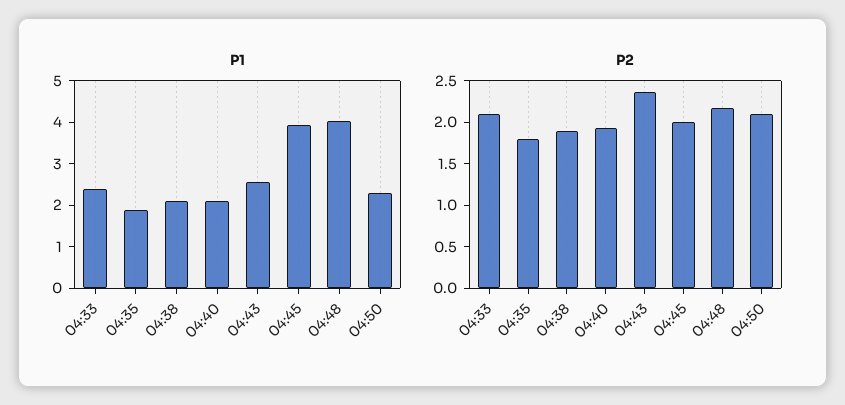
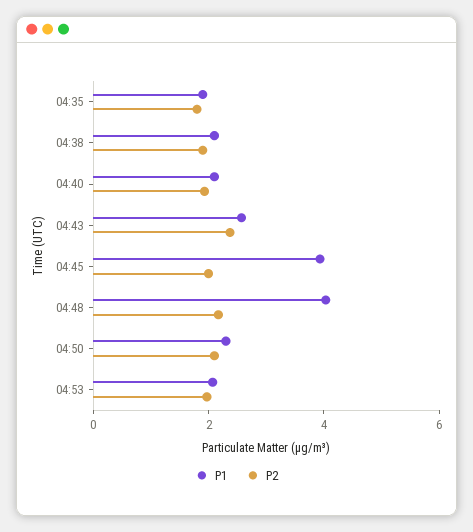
P1, 04:33: 2.4 -> none
P2, 04:33: 2.1 -> none
P1, 04:53: none -> 2
P2, 04:53: none -> 2

